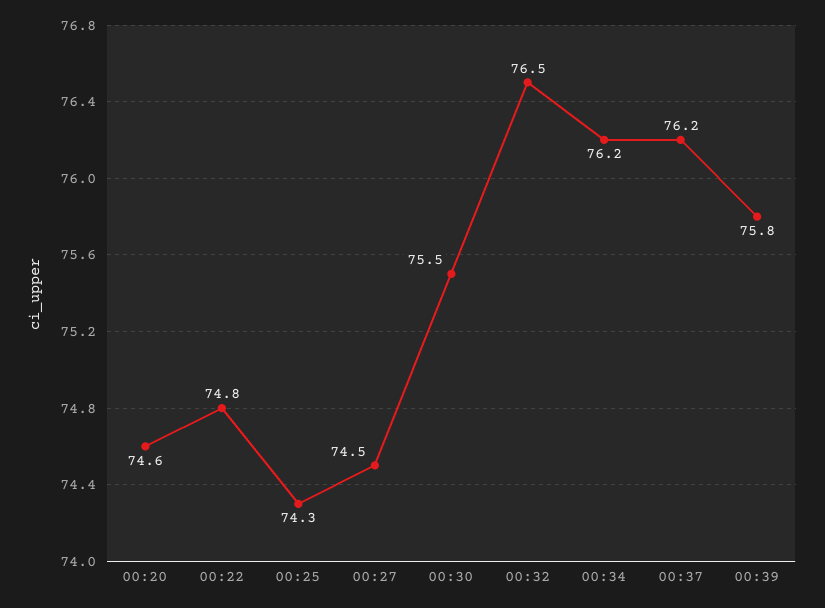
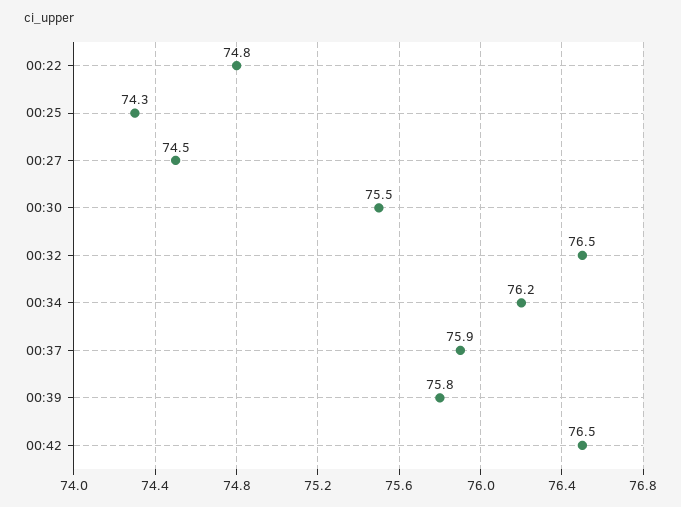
00:20: 74.6 -> none
00:37: 76.2 -> 75.9
00:42: none -> 76.5

